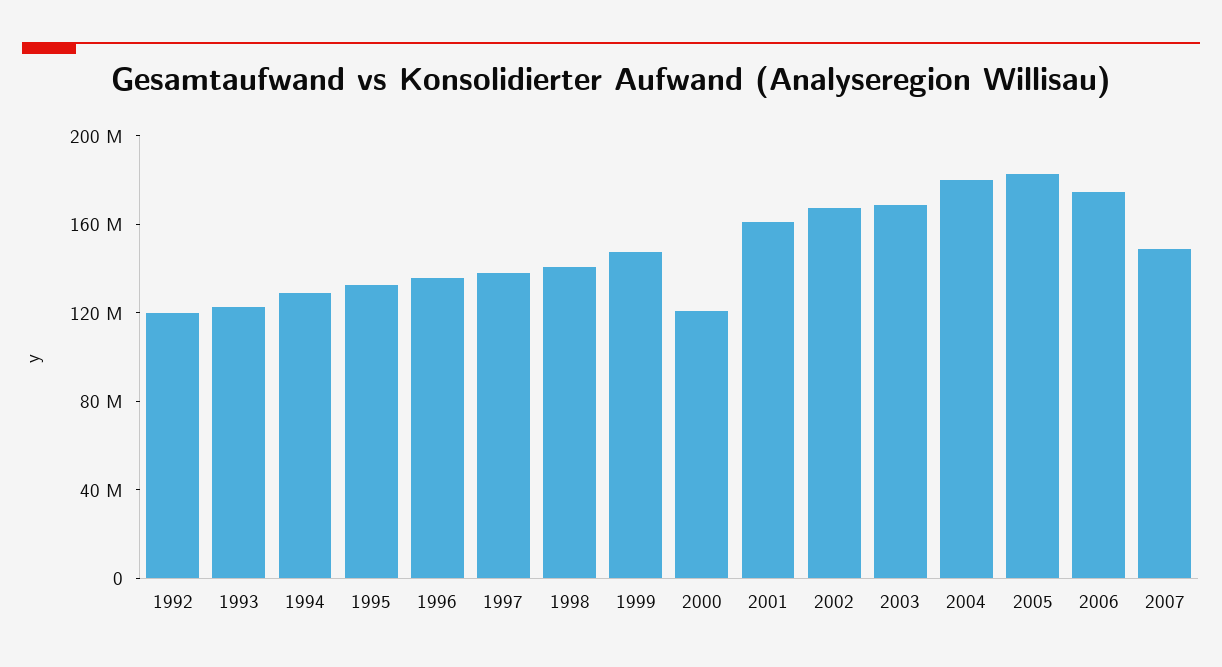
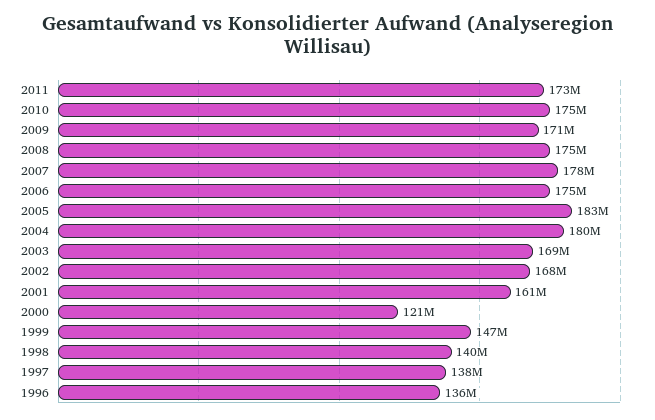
1992: 120000000 -> none
1993: 120000000 -> none
1994: 130000000 -> none
1995: 130000000 -> none
2007: 150000000 -> 178000000
2011: none -> 173000000
2010: none -> 175000000
2009: none -> 171000000
2008: none -> 175000000

